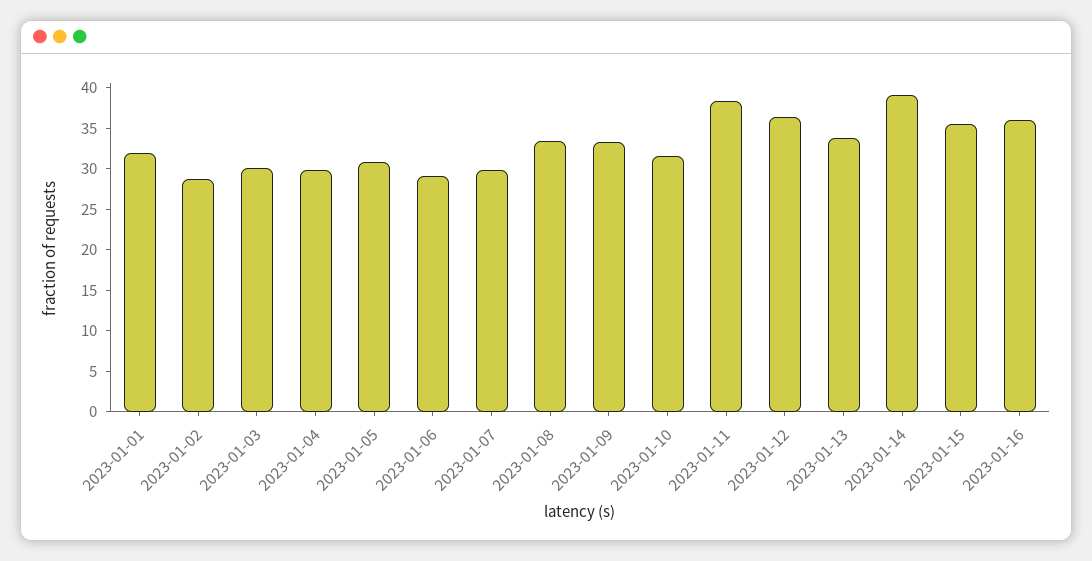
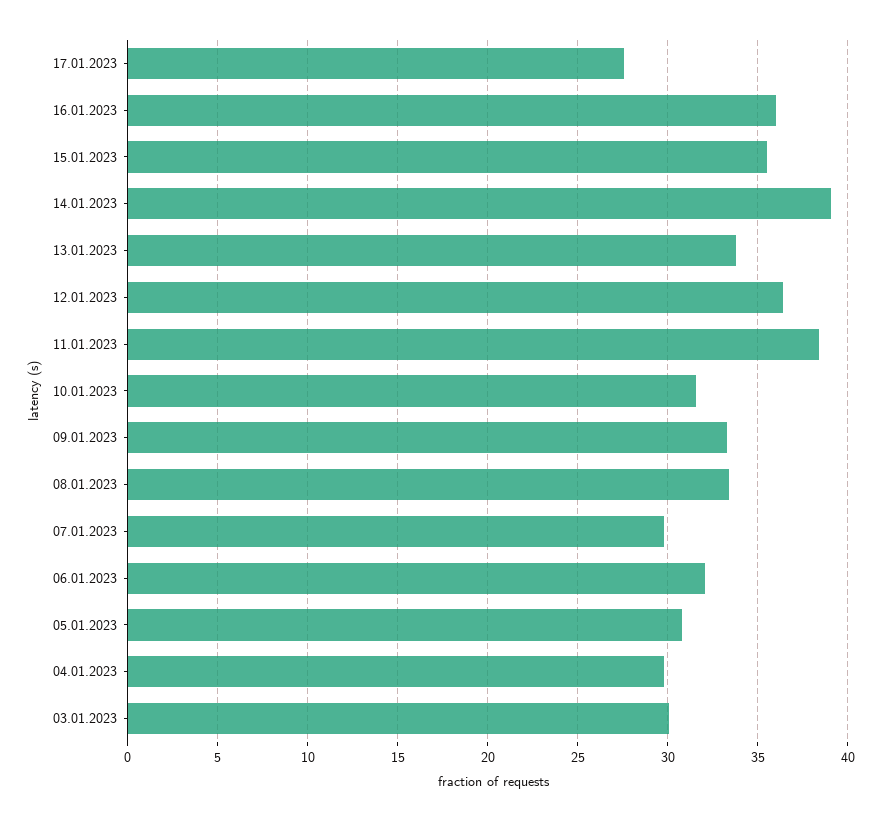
2023-01-01: 32 -> none
2023-01-02: 29 -> none
2023-01-06: 29 -> 32
17.01.2023: none -> 27.5

